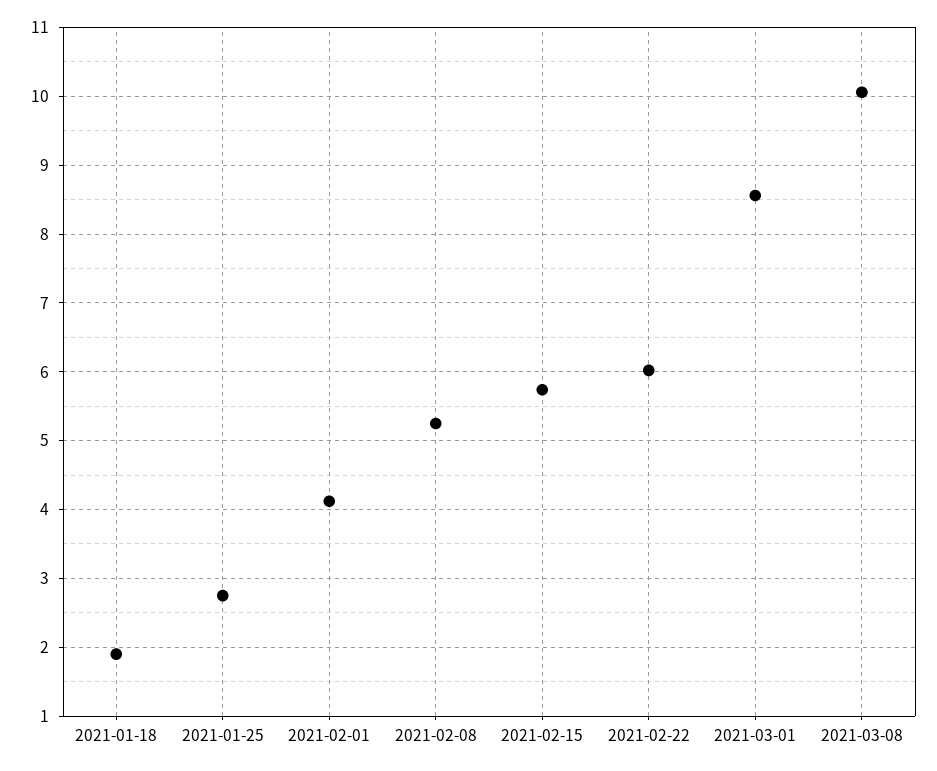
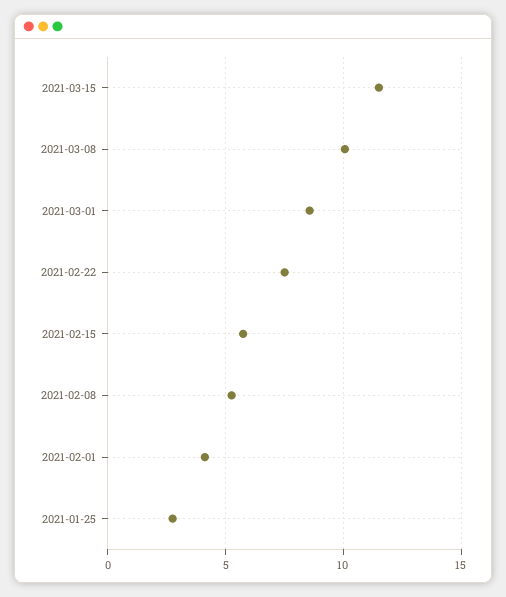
2021-01-18: 1.9 -> none
2021-02-22: 6 -> 7.5
2021-03-15: none -> 11.5

